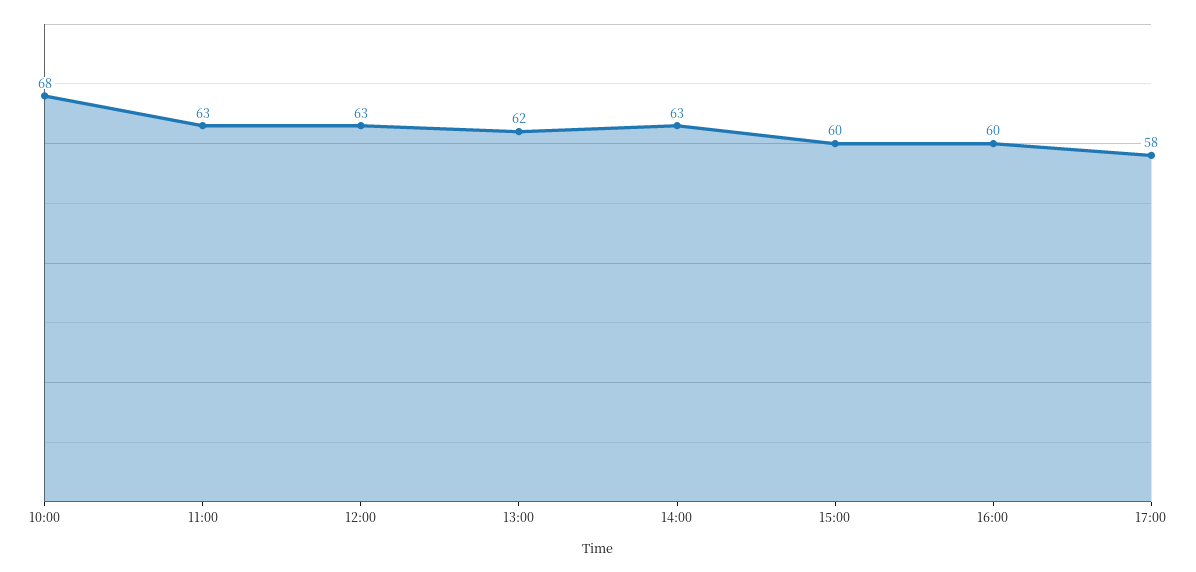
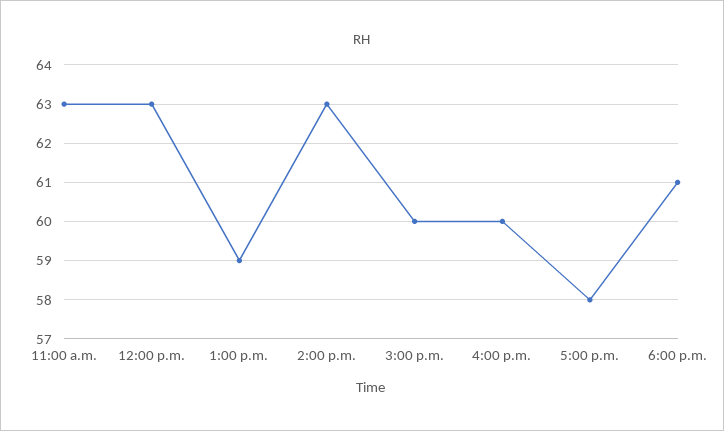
10:00: 68 -> none
13:00: 62 -> 59
6:00 p.m.: none -> 61

